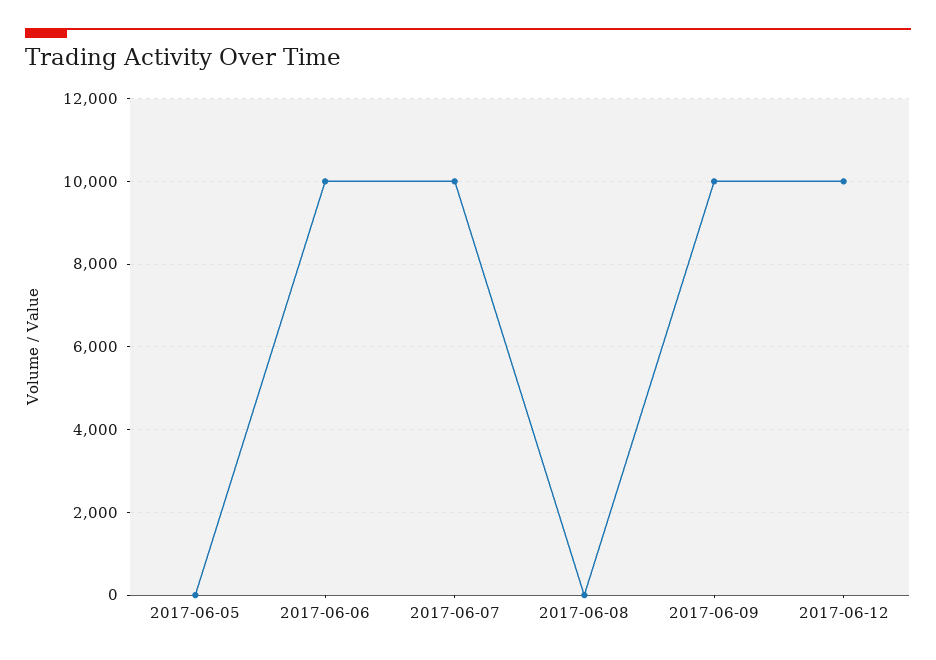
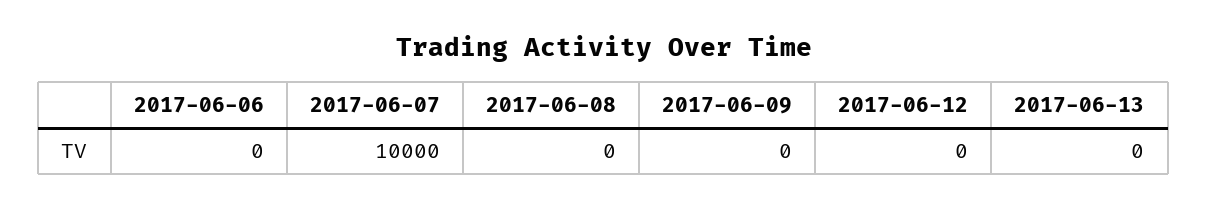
2017-06-05: 0 -> none
2017-06-06: 10000 -> 0
2017-06-09: 10000 -> 0
2017-06-12: 10000 -> 0
2017-06-13: none -> 0

